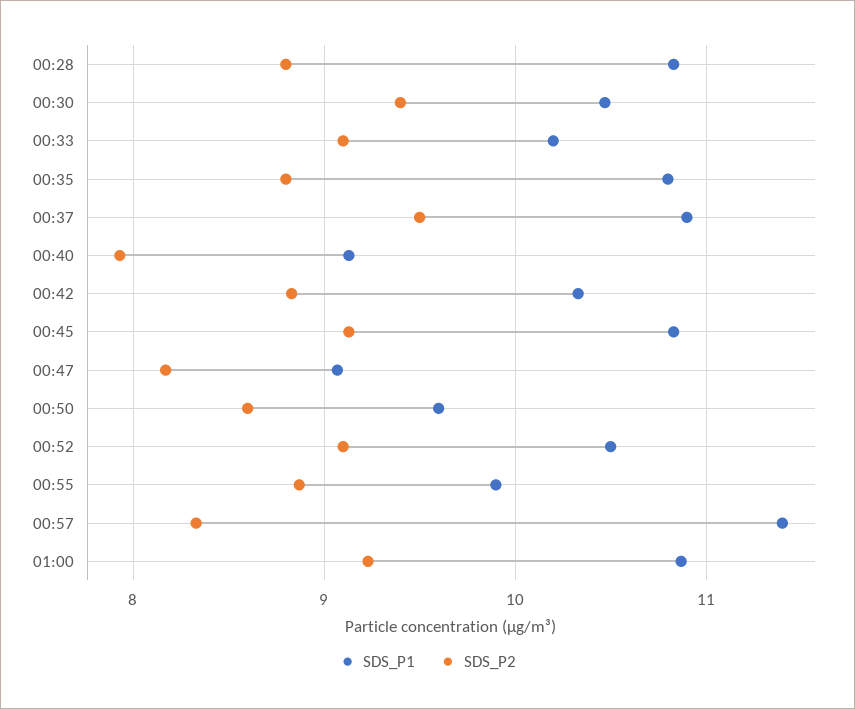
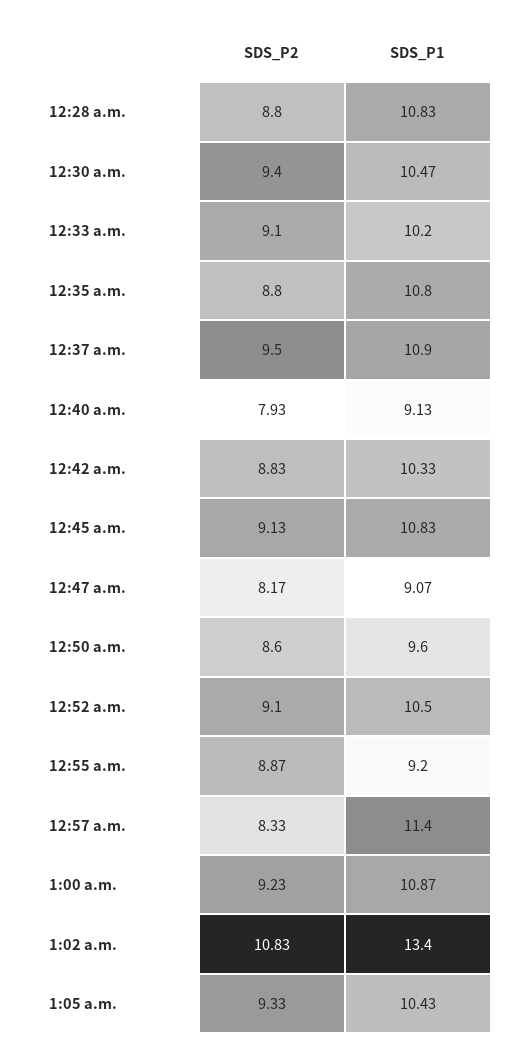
SDS_P1, 00:55: 9.9 -> 9.2
SDS_P2, 1:02 a.m.: none -> 10.83
SDS_P1, 1:02 a.m.: none -> 13.4
SDS_P2, 1:05 a.m.: none -> 9.33
SDS_P1, 1:05 a.m.: none -> 10.43

